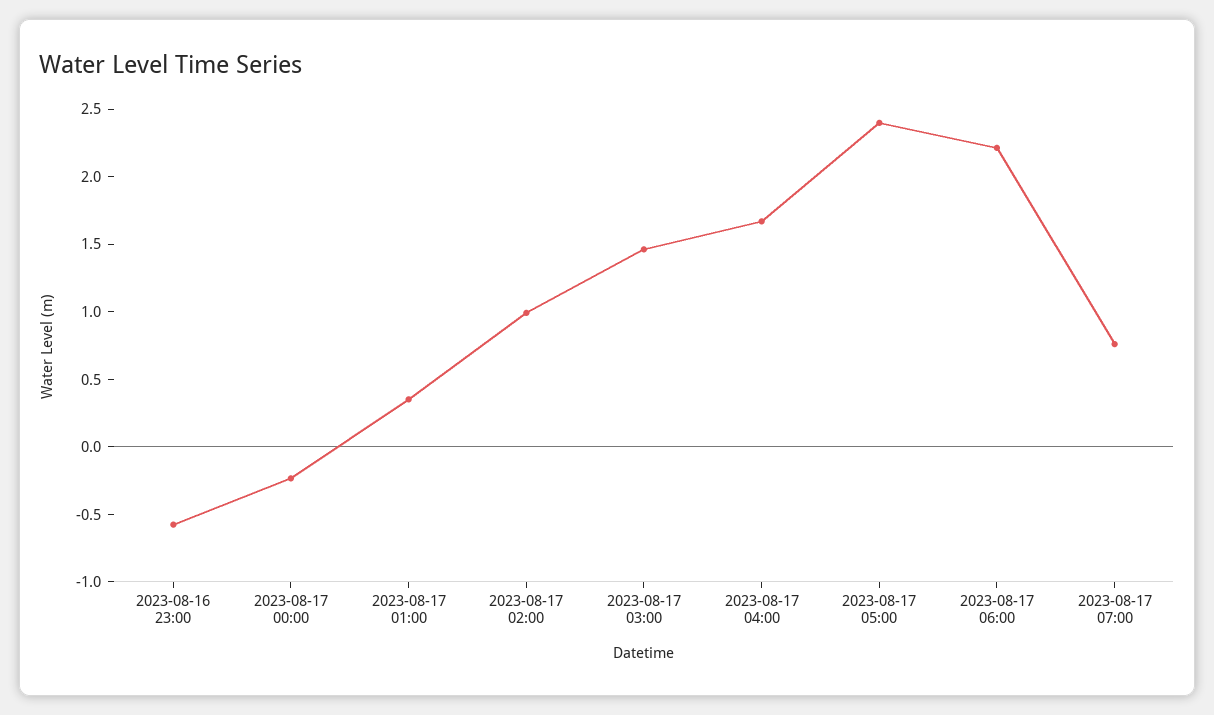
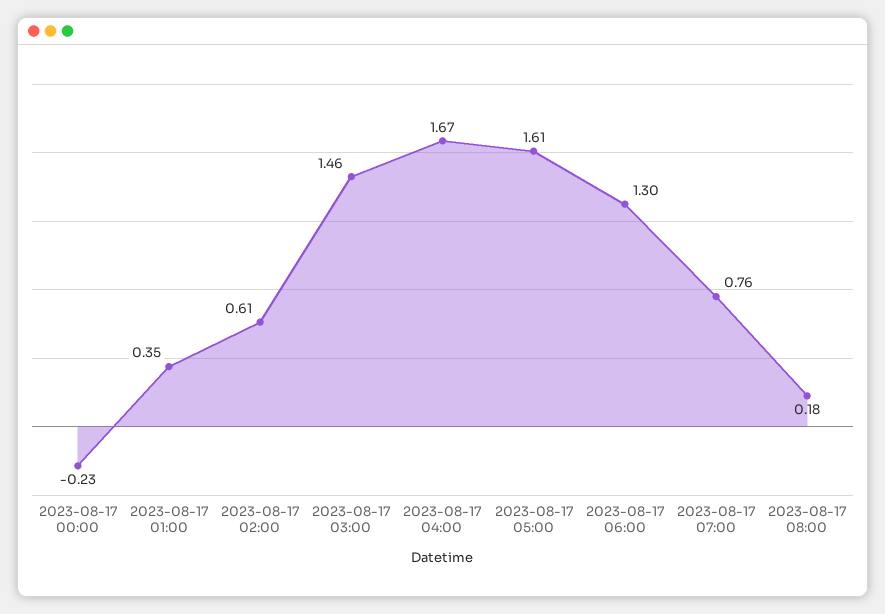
2023-08-16 23:00: -0.6 -> none
2023-08-17 02:00: 1 -> 0.61
2023-08-17 05:00: 2.4 -> 1.61
2023-08-17 06:00: 2.2 -> 1.3
2023-08-17 08:00: none -> 0.18

